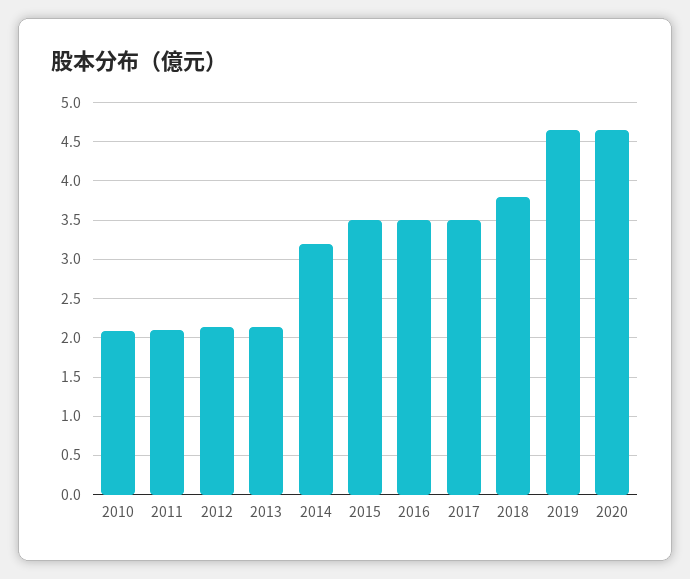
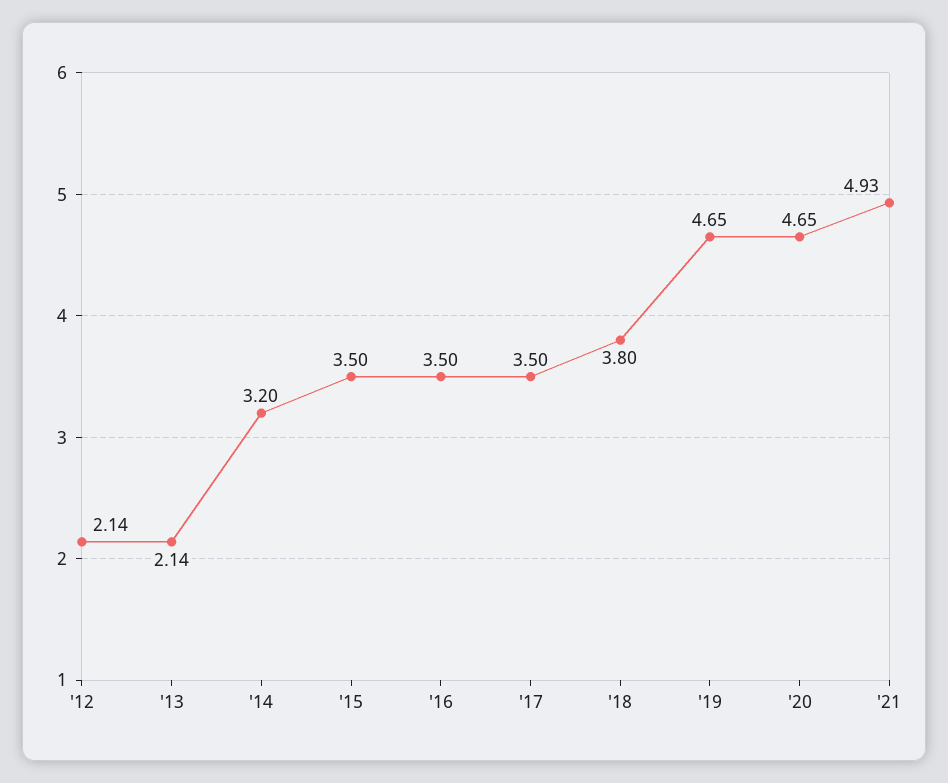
2010: 2.1 -> none
2011: 2.1 -> none
'21: none -> 4.93

